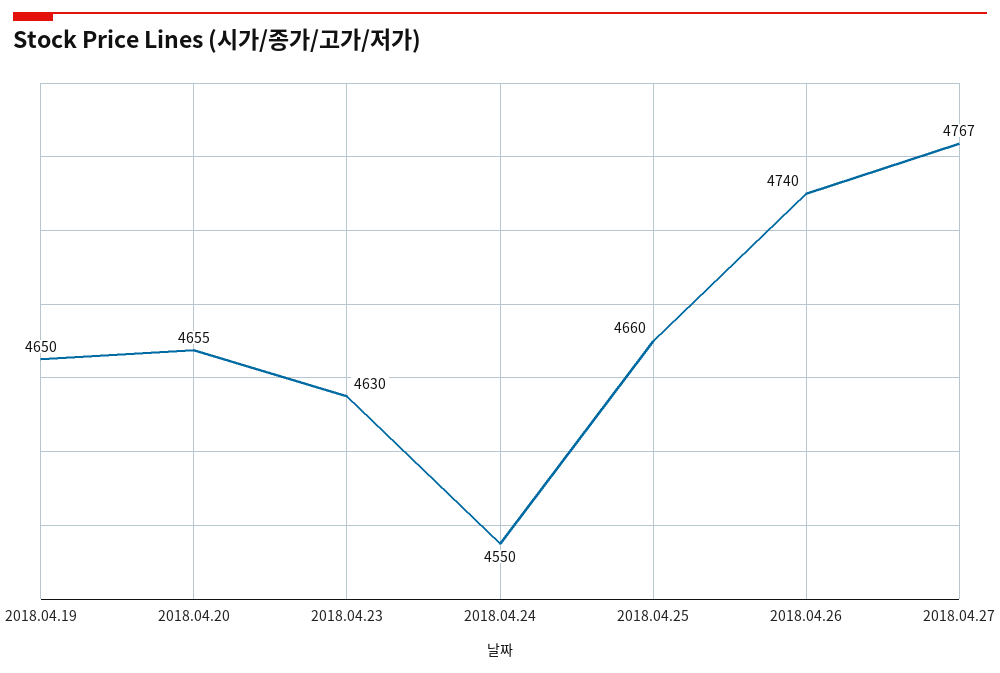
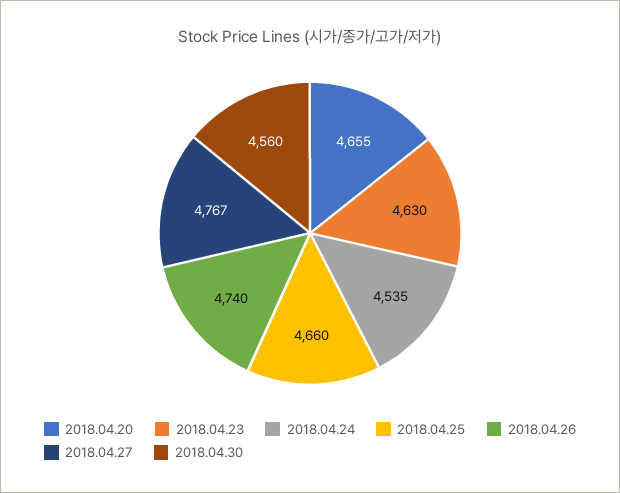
2018.04.19: 4650 -> none
2018.04.24: 4550 -> 4535
2018.04.30: none -> 4560

